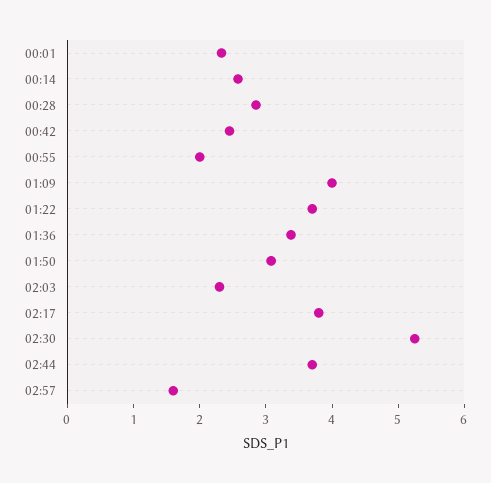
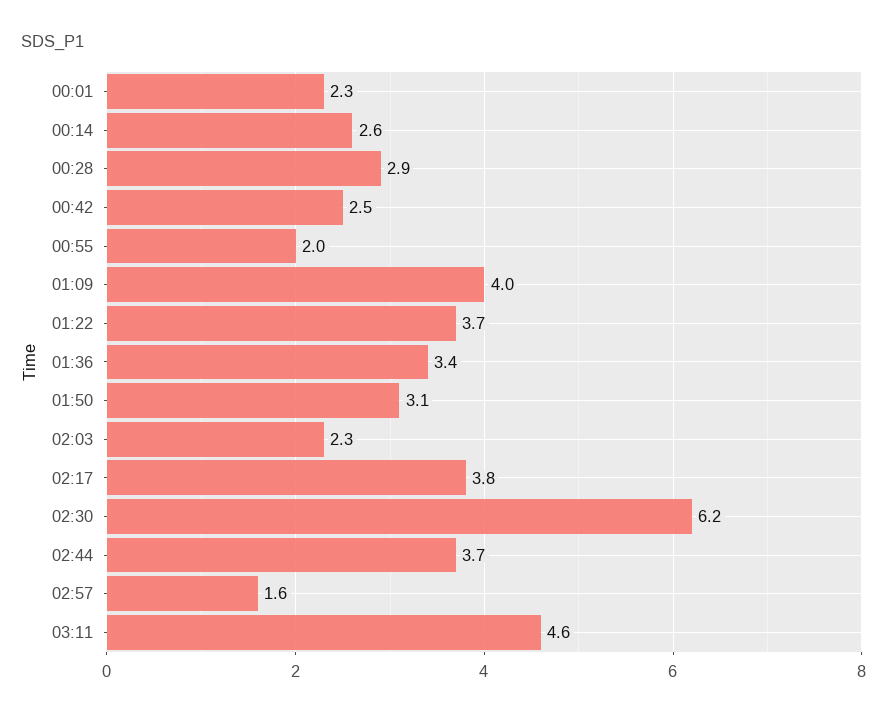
02:30: 5.2 -> 6.2
03:11: none -> 4.6

